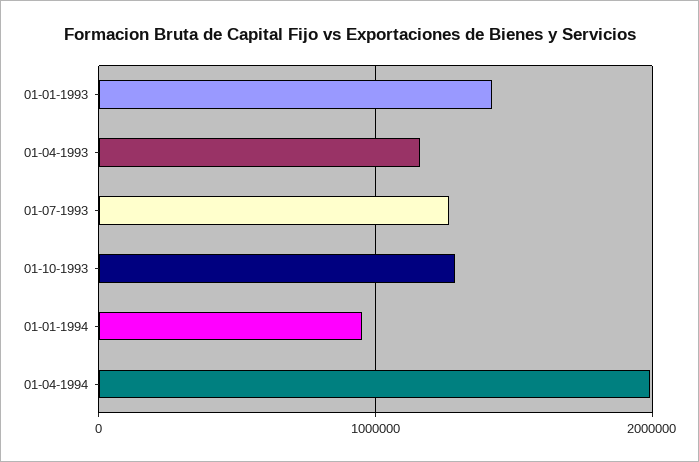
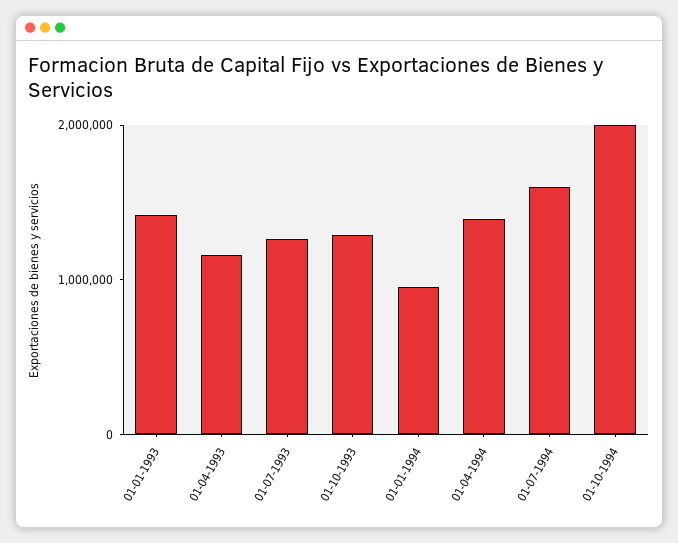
01-04-1994: 2000000 -> 1400000
01-07-1994: none -> 1600000
01-10-1994: none -> 2000000

